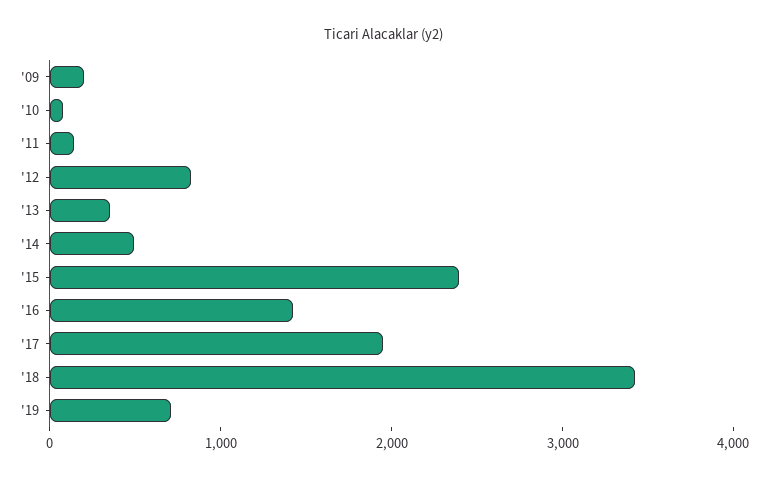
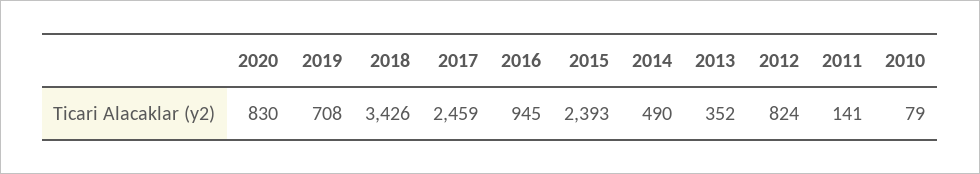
'09: 200 -> none
'16: 1400 -> 945
'17: 2000 -> 2459
2020: none -> 830

